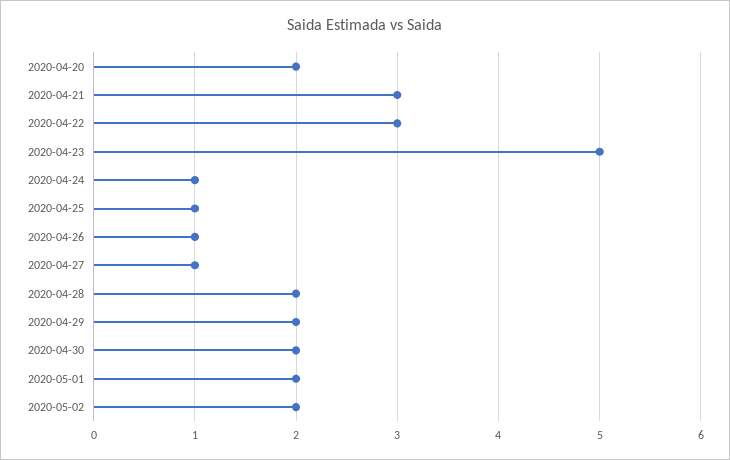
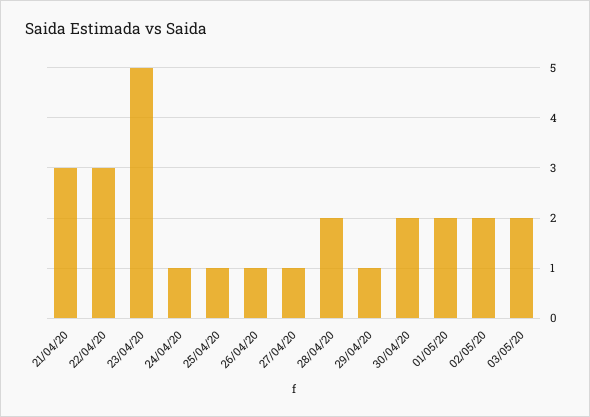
2020-04-20: 2 -> none
2020-04-29: 2 -> 1
03/05/20: none -> 2

